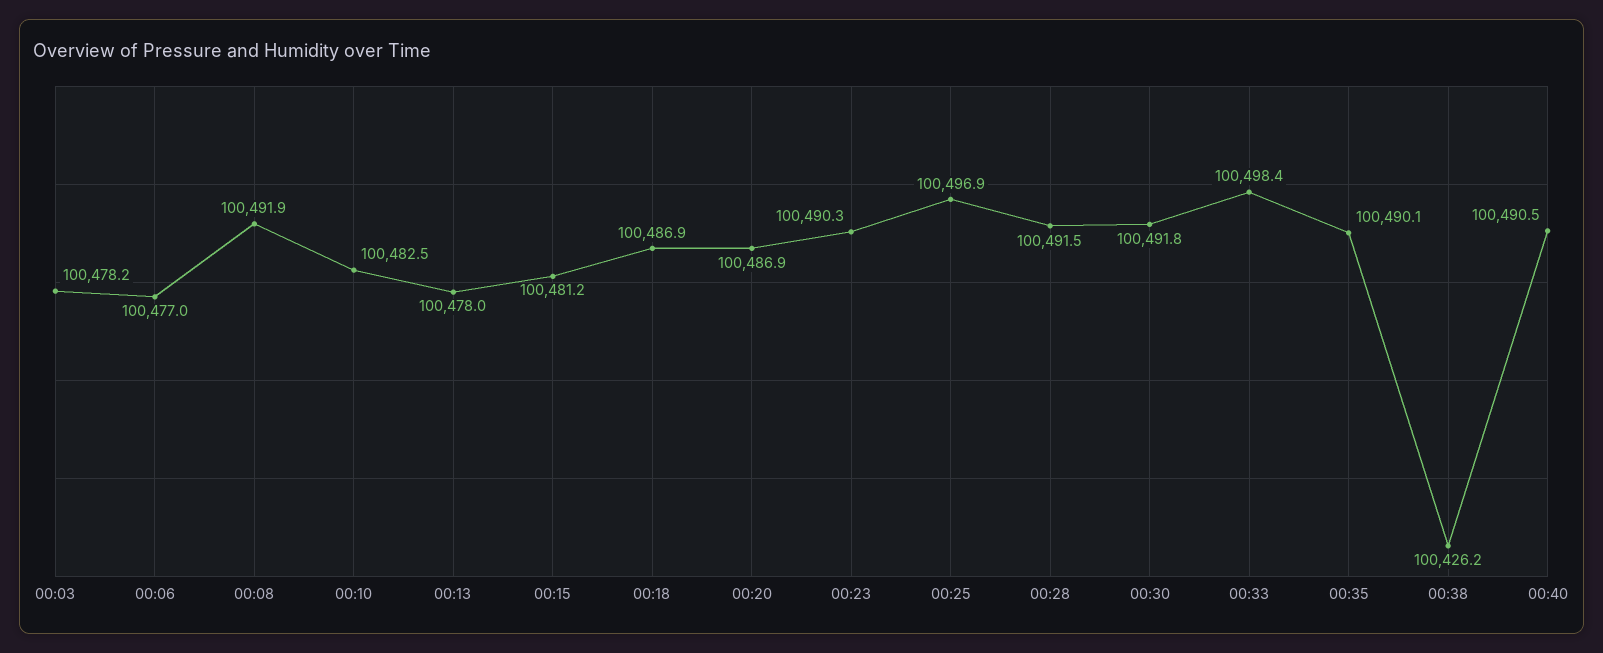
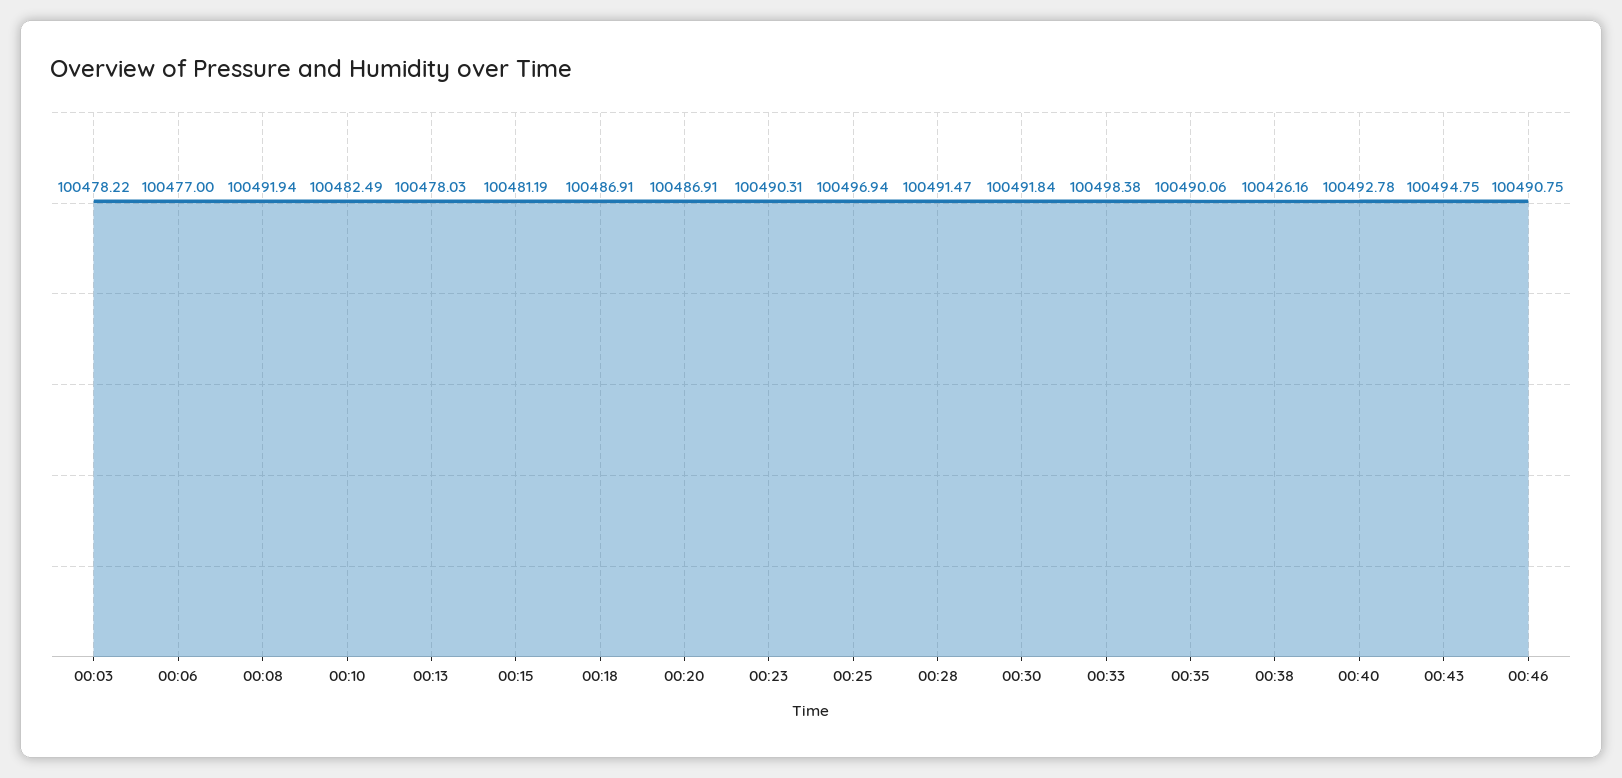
00:40: 100490.5 -> 100492.78
00:43: none -> 100494.75
00:46: none -> 100490.75

